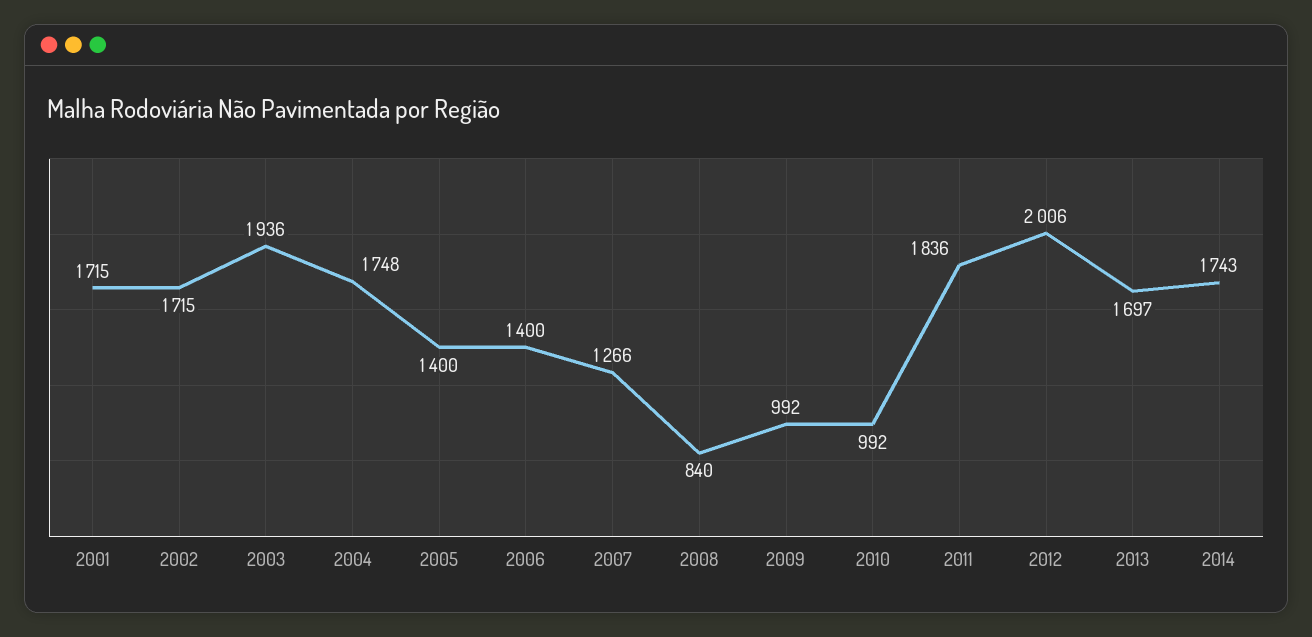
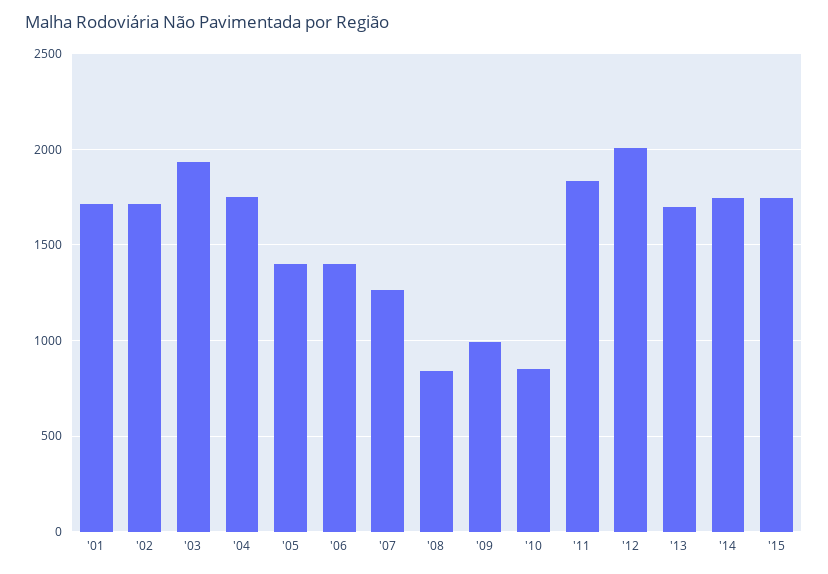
2010: 992 -> 850
'15: none -> 1750

